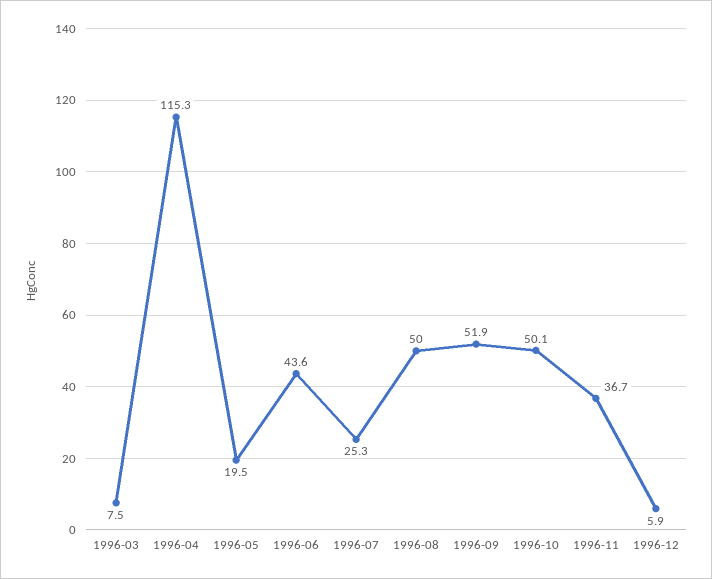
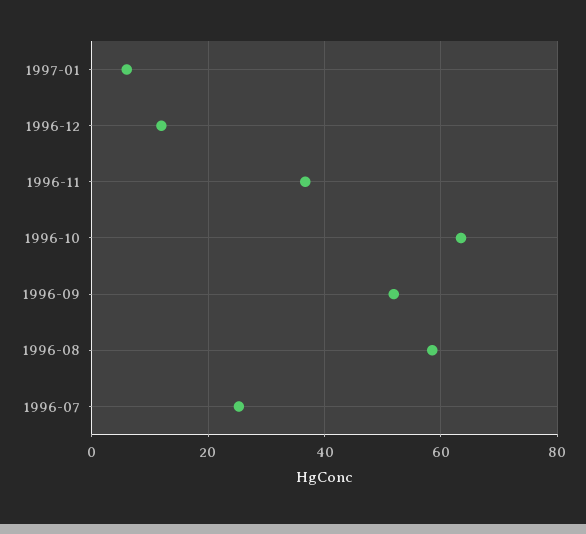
1996-03: 7.5 -> none
1996-04: 115.3 -> none
1996-05: 19.5 -> none
1996-06: 43.6 -> none
1996-08: 50 -> 58
1996-10: 50.1 -> 64
1996-12: 5.9 -> 12
1997-01: none -> 6

